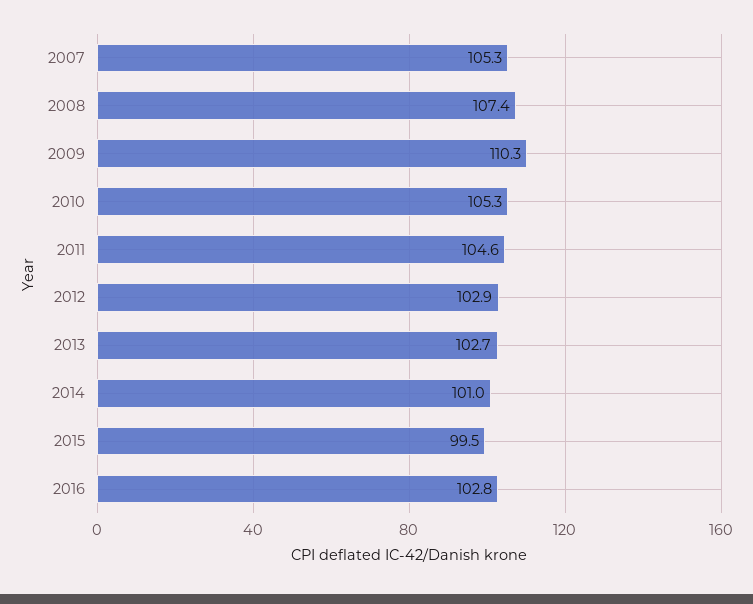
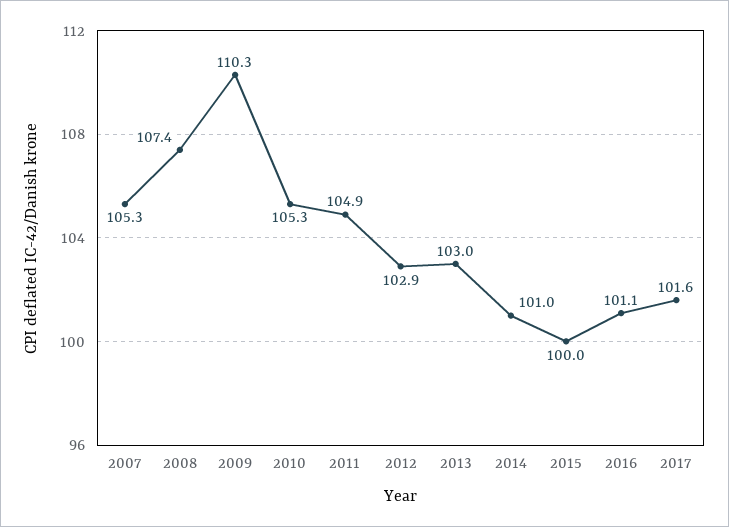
2011: 104.6 -> 104.9
2013: 102.7 -> 103
2015: 99.5 -> 100
2016: 102.8 -> 101.1
2017: none -> 101.6

